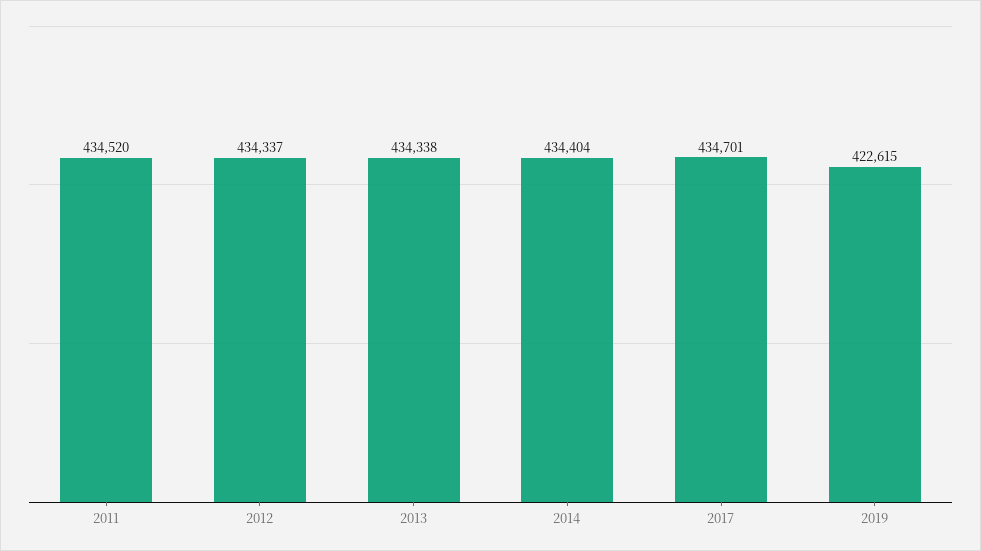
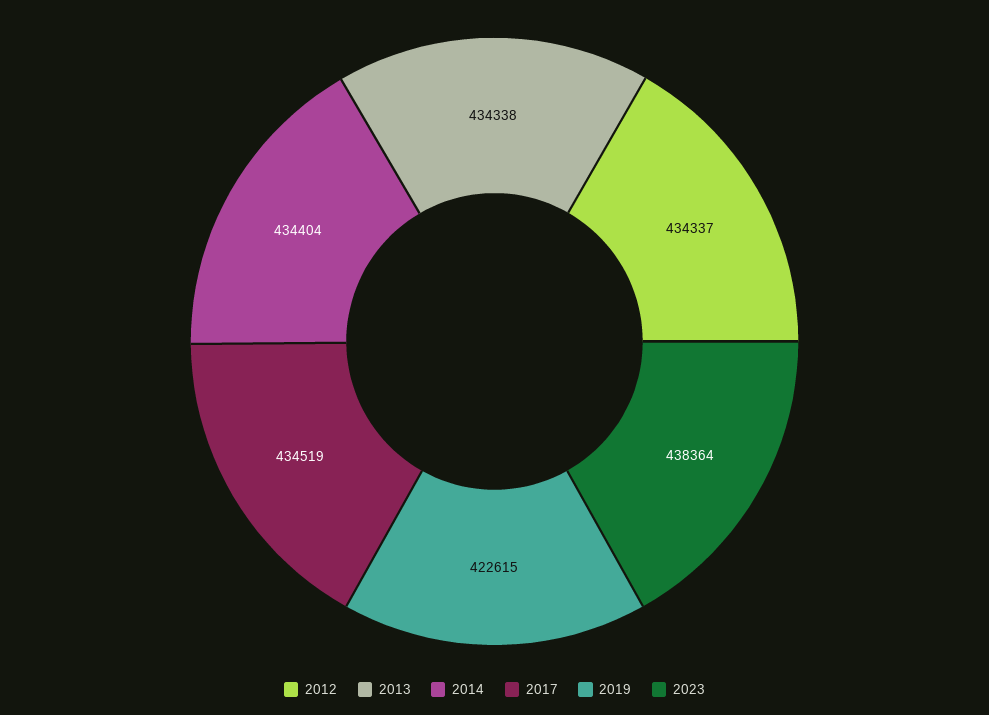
2011: 434520 -> none
2017: 434701 -> 434519
2023: none -> 438364

